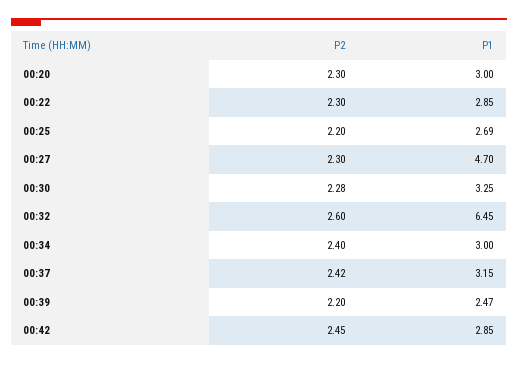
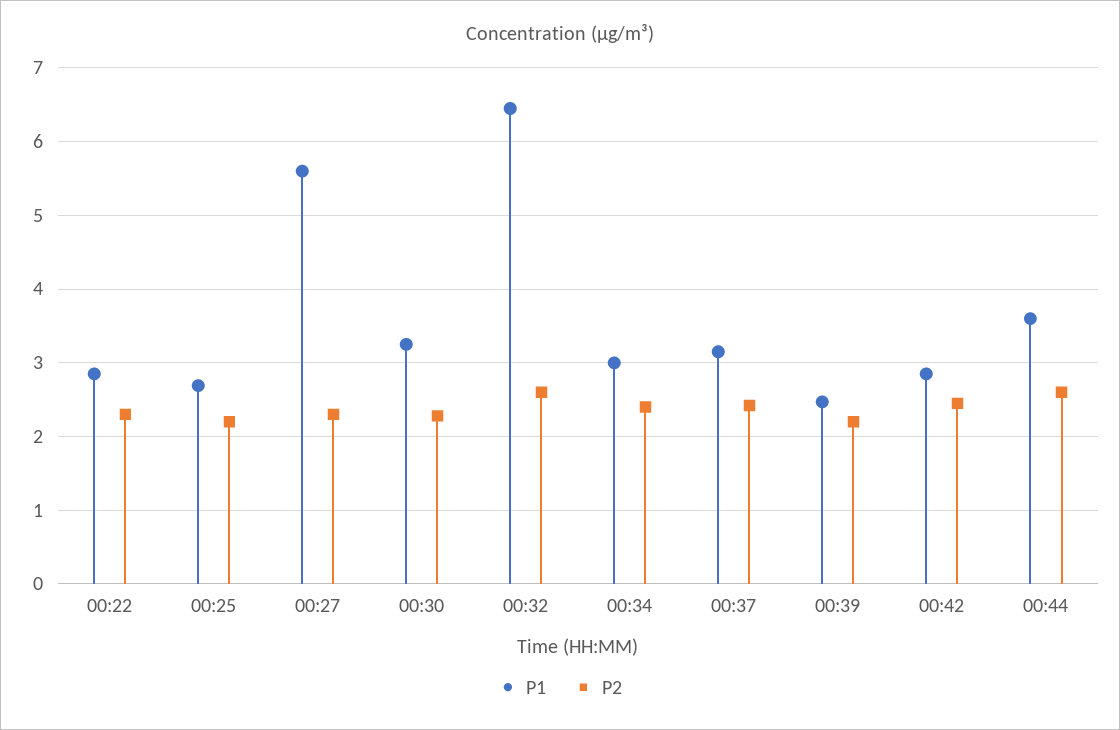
P2, 00:20: 2.3 -> none
P1, 00:20: 3 -> none
P1, 00:27: 4.7 -> 5.6
P1, 00:44: none -> 3.6
P2, 00:44: none -> 2.6

